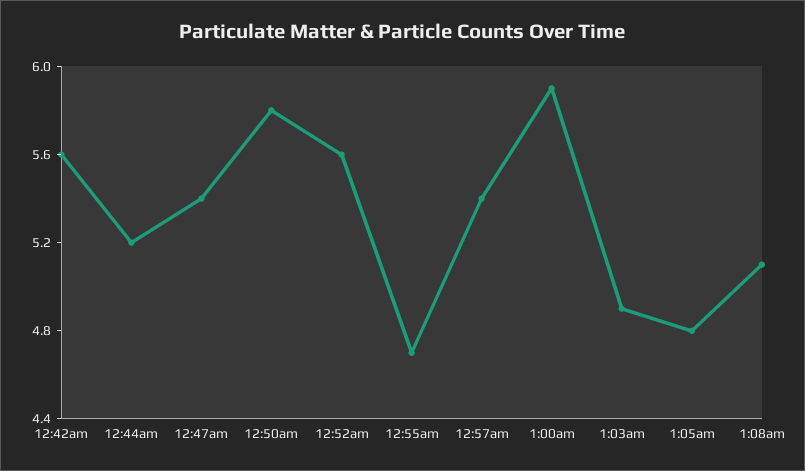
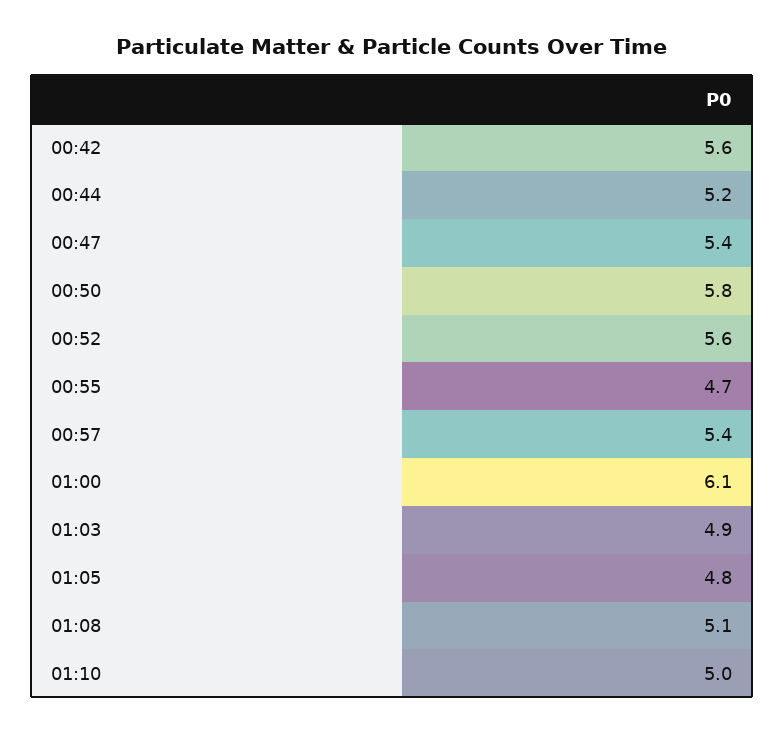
1:00am: 5.9 -> 6.1
01:10: none -> 5

